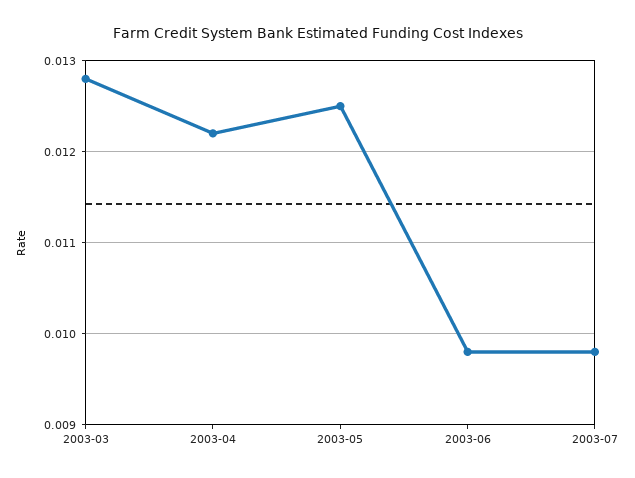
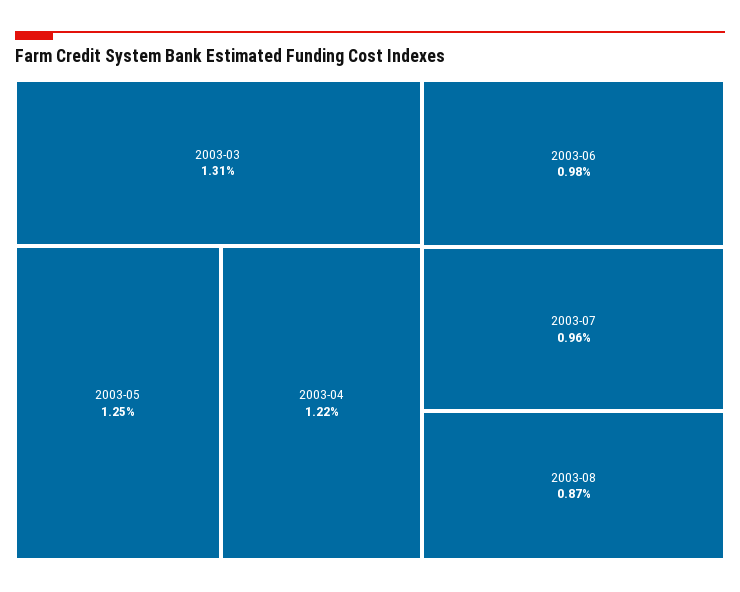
2003-03: 0.0128 -> 0.0131
2003-07: 0.0098 -> 0.0096
2003-08: none -> 0.0087

